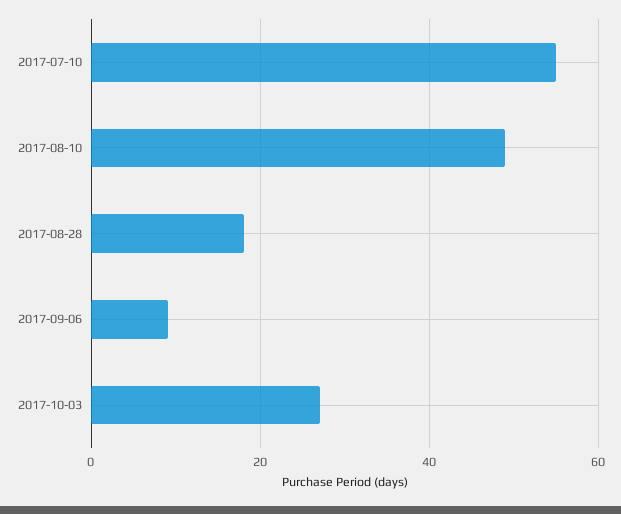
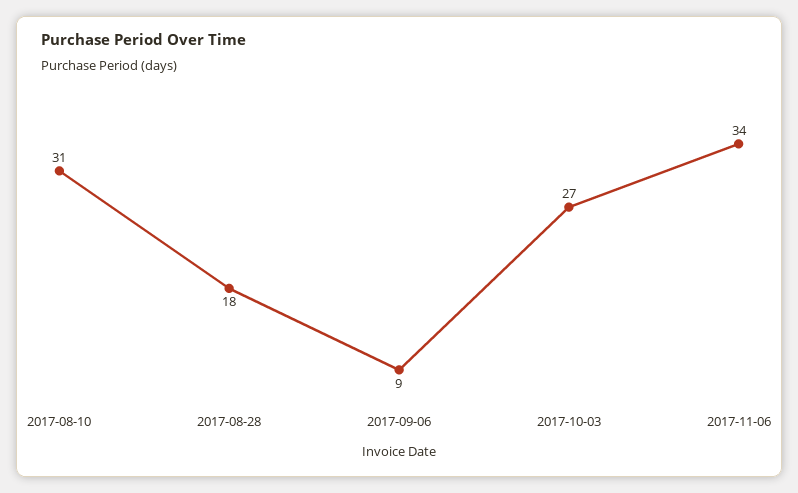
2017-07-10: 55 -> none
2017-08-10: 50 -> 31
2017-11-06: none -> 34

